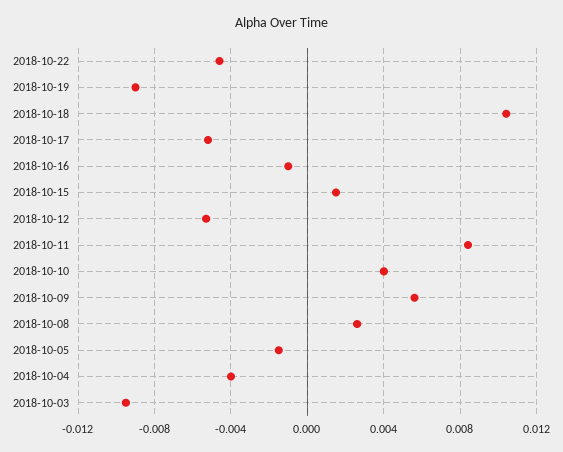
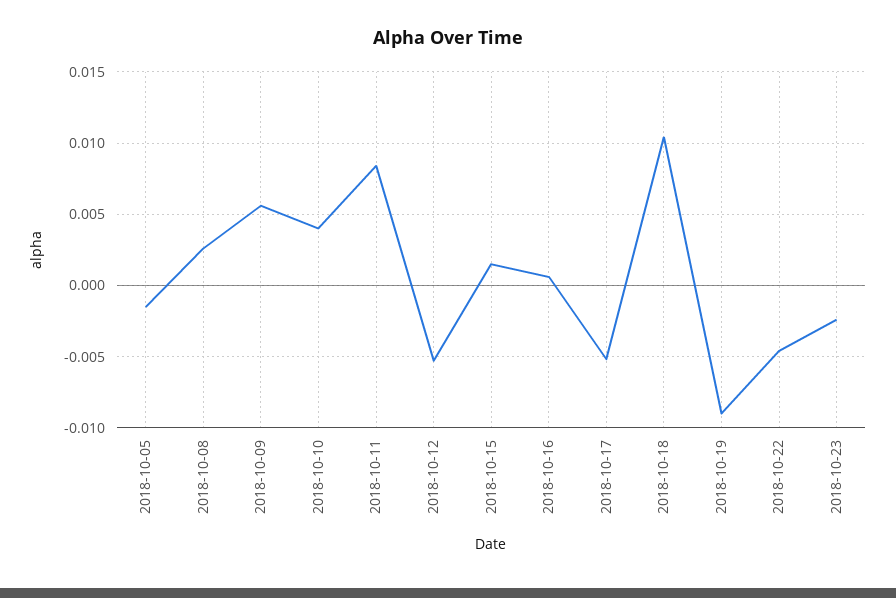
2018-10-16: -0.001 -> 0.0005
2018-10-04: -0.004 -> none
2018-10-03: -0.0095 -> none
2018-10-23: none -> -0.0025

